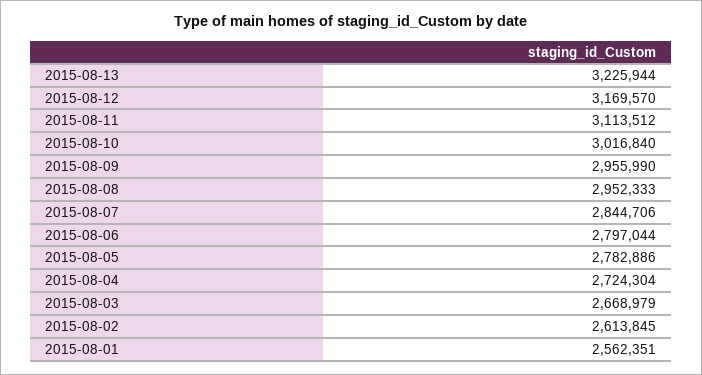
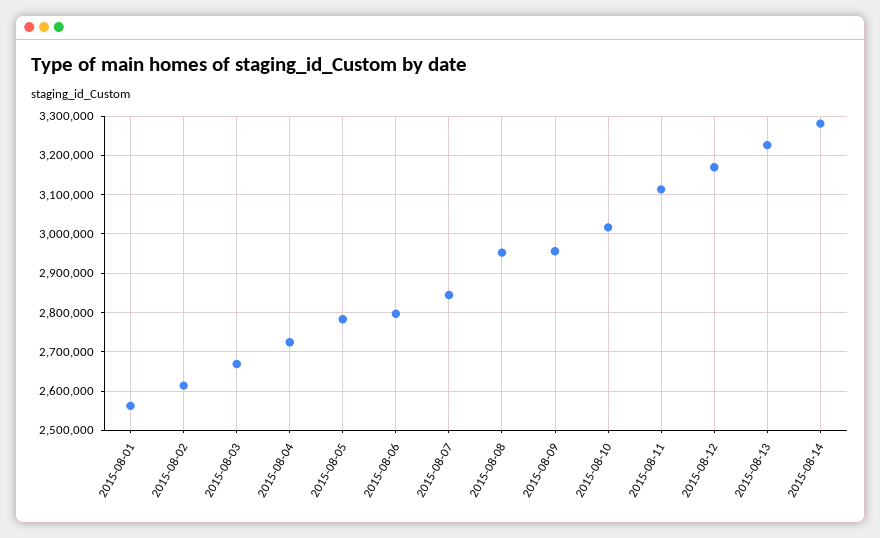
2015-08-14: none -> 3280000

